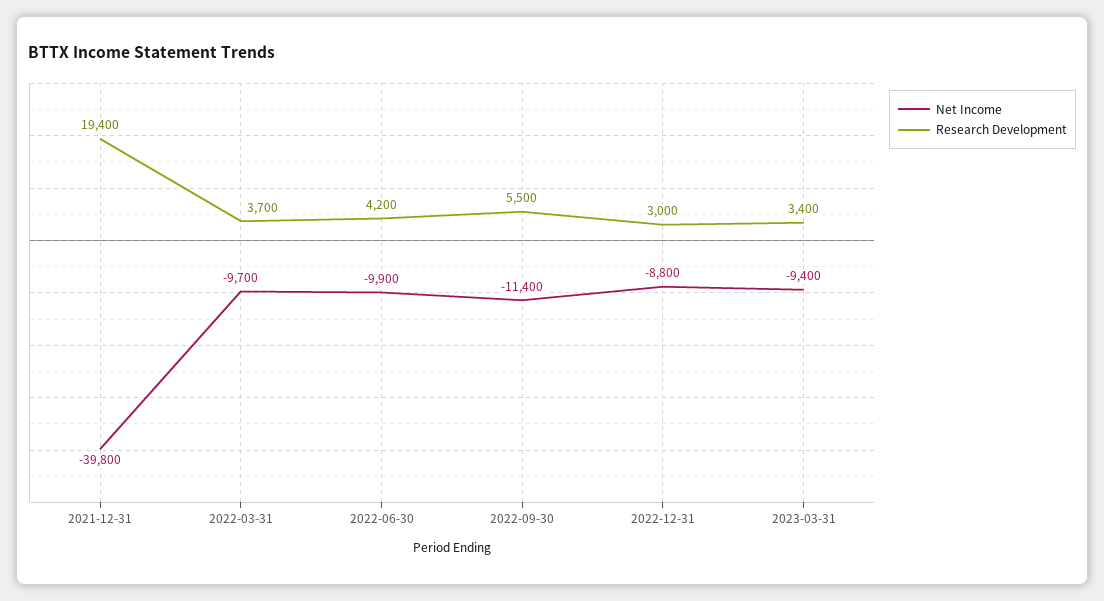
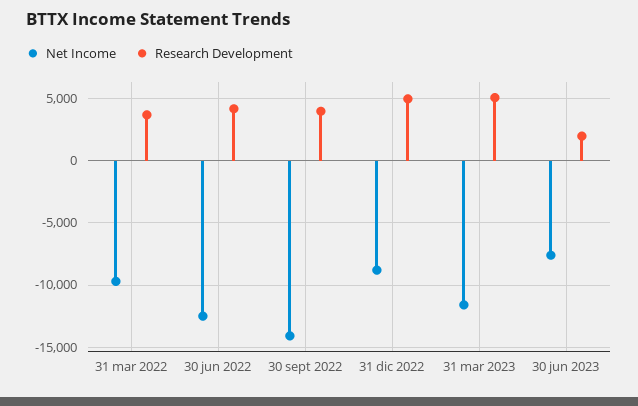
Net Income, 2021-12-31: -39800 -> none
Research Development, 2021-12-31: 19400 -> none
Net Income, 2022-06-30: -9900 -> -12500
Net Income, 2022-09-30: -11400 -> -14000
Research Development, 2022-09-30: 5500 -> 4000
Research Development, 2022-12-31: 3000 -> 5000
Net Income, 2023-03-31: -9400 -> -11500
Research Development, 2023-03-31: 3400 -> 5000
Net Income, 30 jun 2023: none -> -7500
Research Development, 30 jun 2023: none -> 2000

